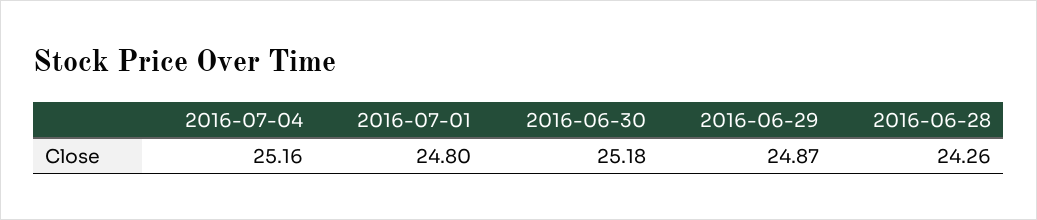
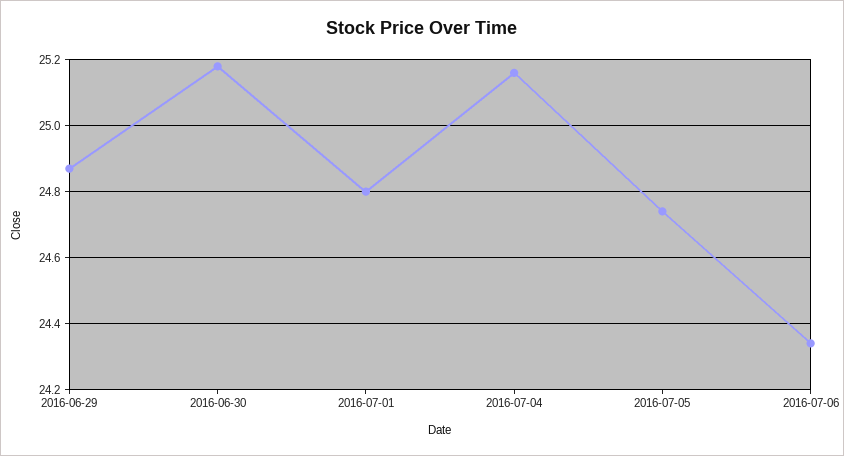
2016-06-28: 24.26 -> none
2016-07-05: none -> 24.75
2016-07-06: none -> 24.35

